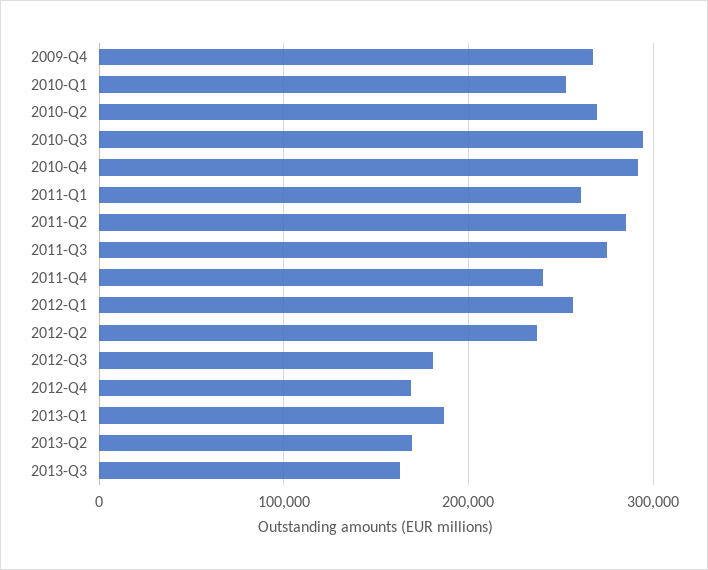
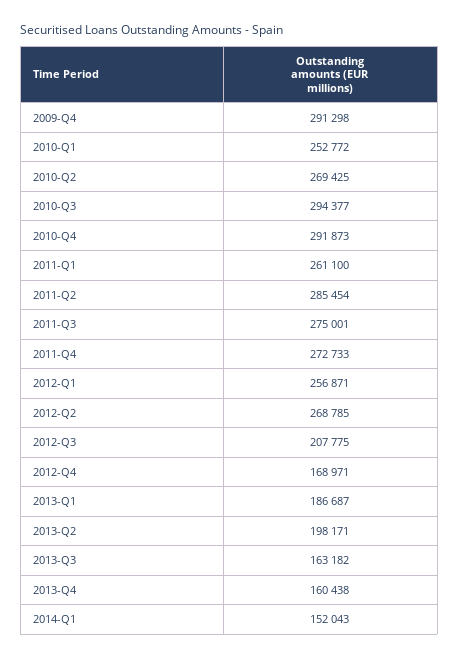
2009-Q4: 270000 -> 291298
2011-Q4: 240000 -> 272733
2012-Q2: 240000 -> 268785
2012-Q3: 180000 -> 207775
2013-Q2: 170000 -> 198171
2013-Q4: none -> 160438
2014-Q1: none -> 152043

